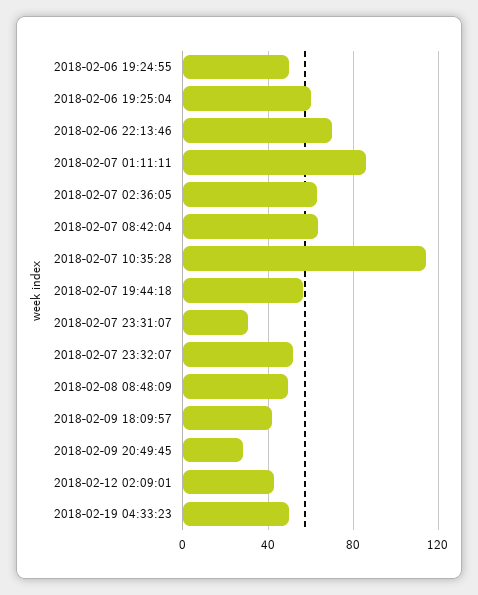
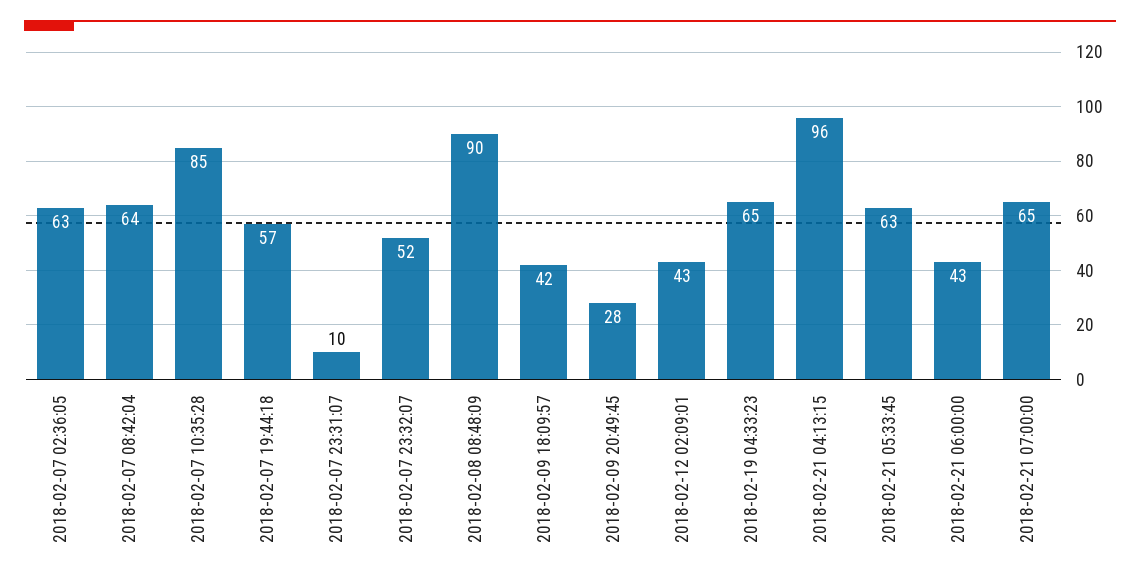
2018-02-06 19:24:55: 50 -> none
2018-02-06 19:25:04: 60 -> none
2018-02-06 22:13:46: 70 -> none
2018-02-07 01:11:11: 85 -> none
2018-02-07 10:35:28: 115 -> 85
2018-02-07 23:31:07: 30 -> 10
2018-02-08 08:48:09: 50 -> 90
2018-02-19 04:33:23: 50 -> 65
2018-02-21 04:13:15: none -> 96
2018-02-21 05:33:45: none -> 63
2018-02-21 06:00:00: none -> 43
2018-02-21 07:00:00: none -> 65

